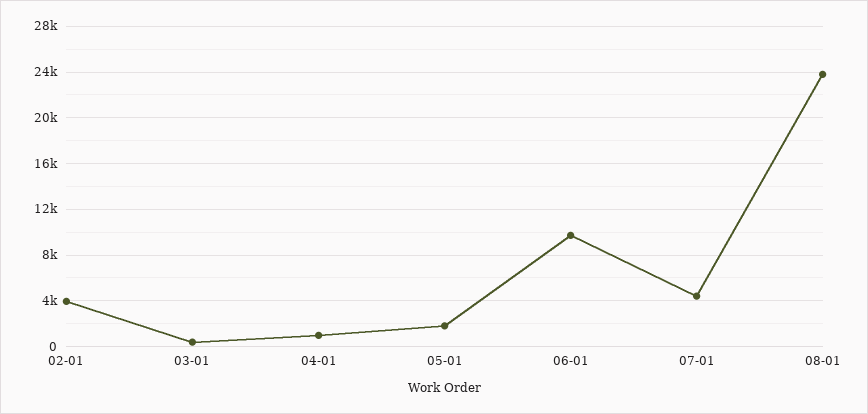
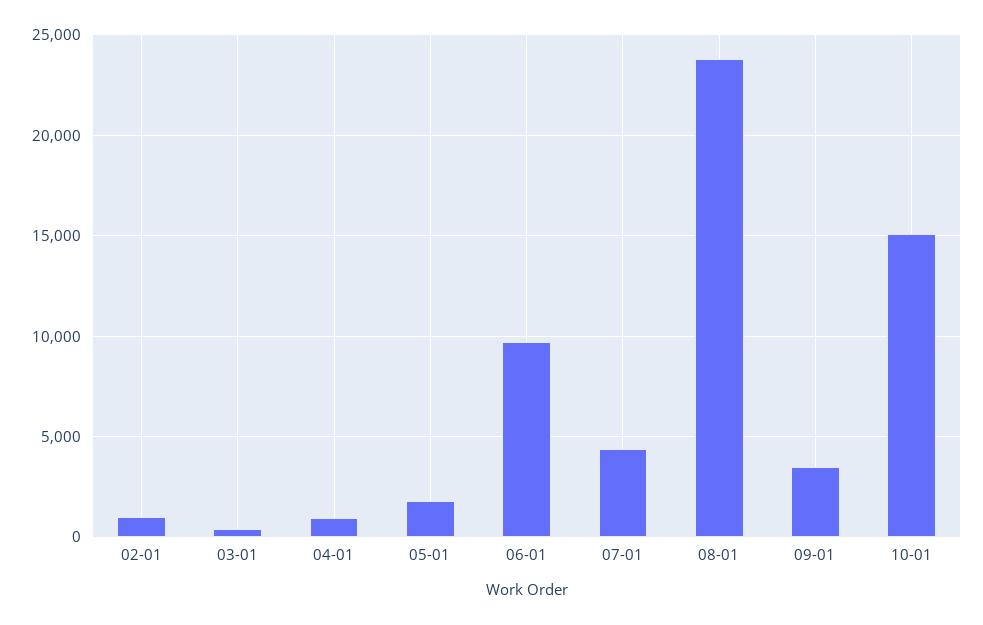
02-01: 4000 -> 1000
09-01: none -> 3500
10-01: none -> 15000

